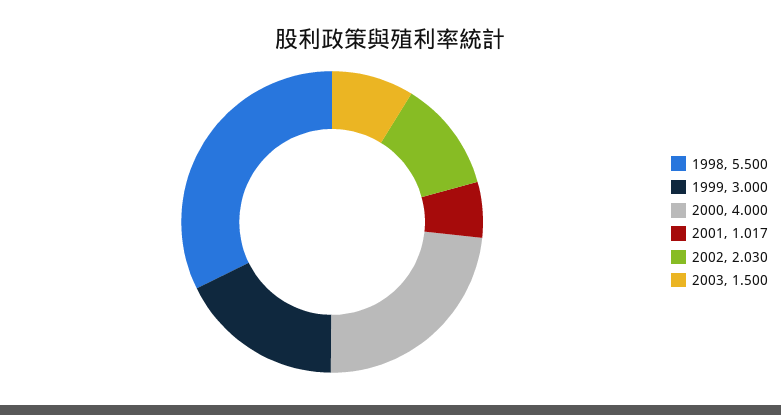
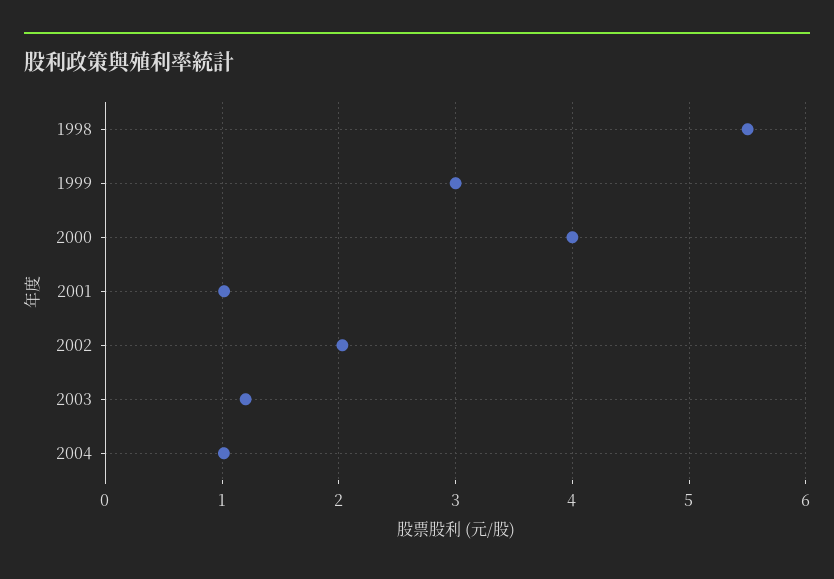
2003: 1.5 -> 1.2
2004: none -> 1

